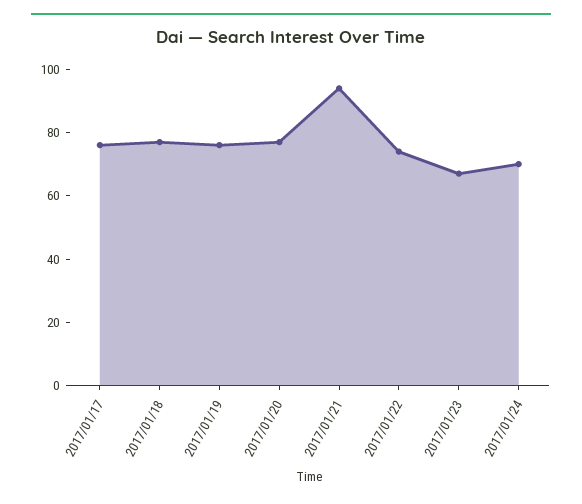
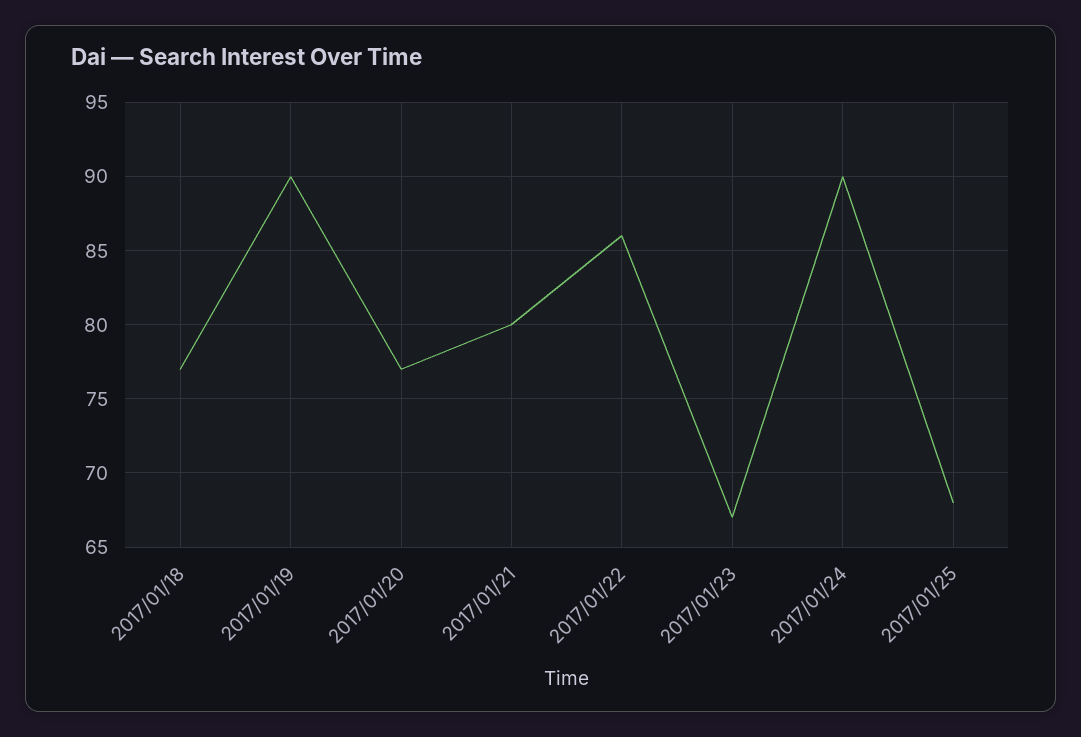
2017/01/17: 75 -> none
2017/01/19: 75 -> 90
2017/01/21: 95 -> 80
2017/01/22: 75 -> 86
2017/01/24: 70 -> 90
2017/01/25: none -> 68

